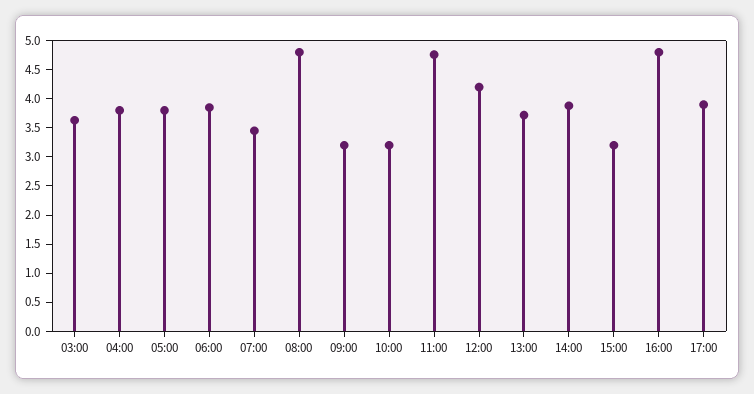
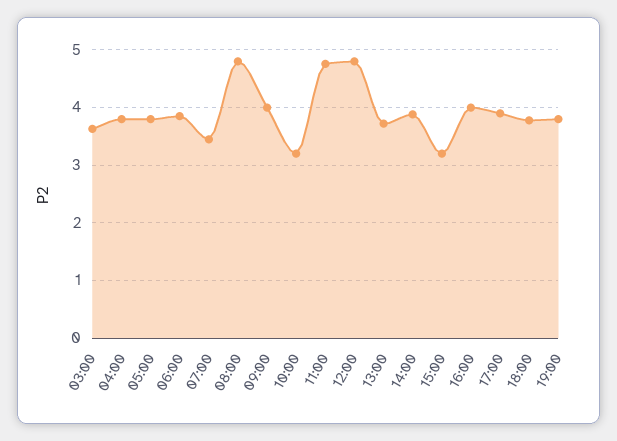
09:00: 3.25 -> 4
12:00: 4.25 -> 4.8
16:00: 4.75 -> 4
18:00: none -> 3.8
19:00: none -> 3.8

